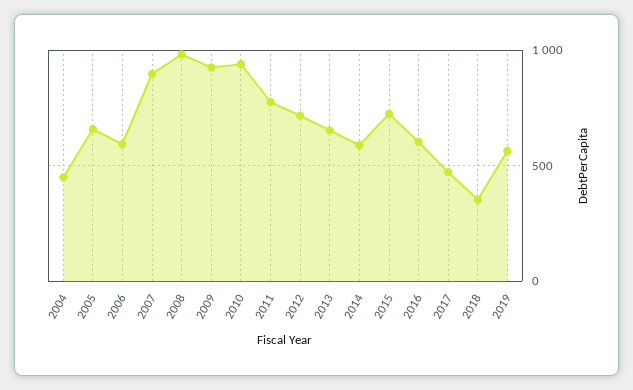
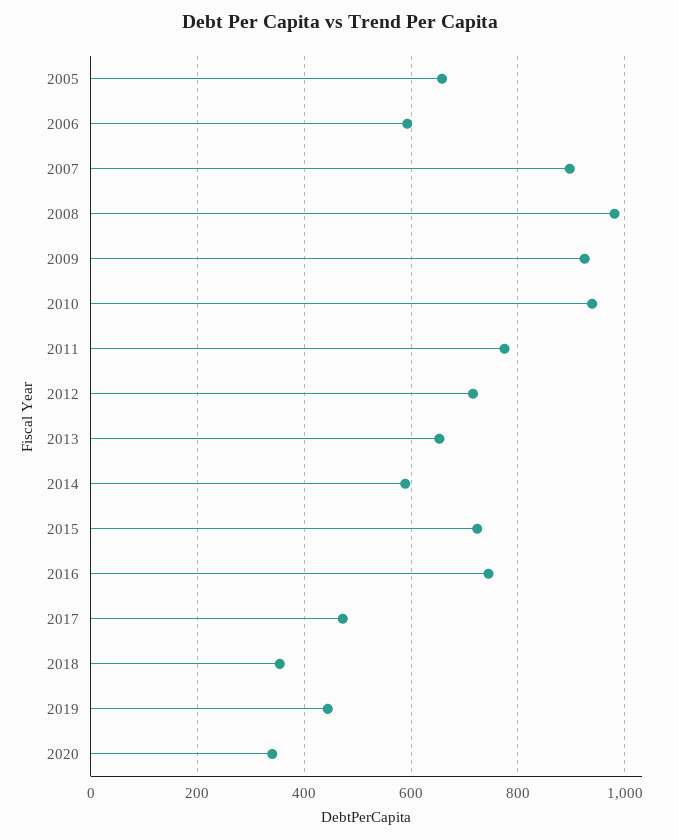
2004: 450 -> none
2016: 600 -> 740
2019: 550 -> 440
2020: none -> 340

